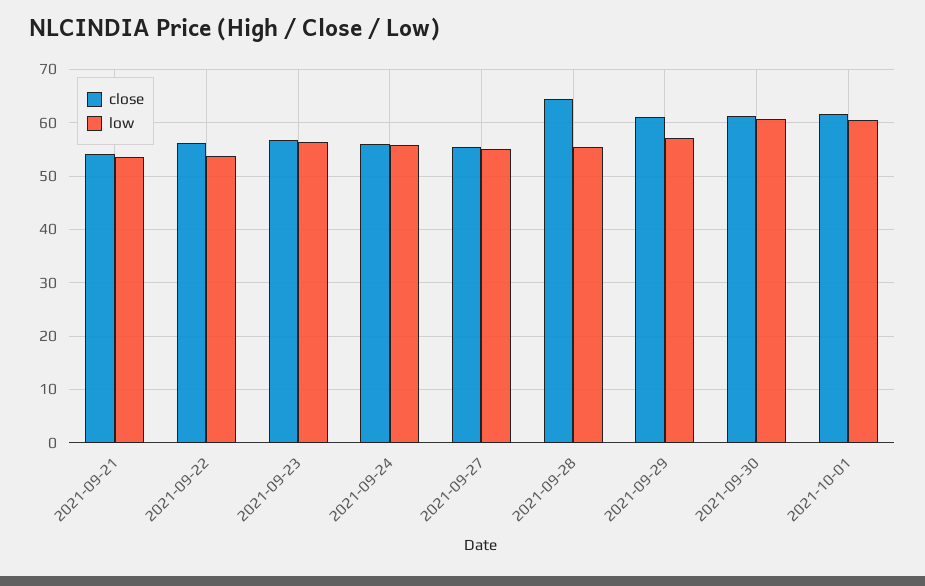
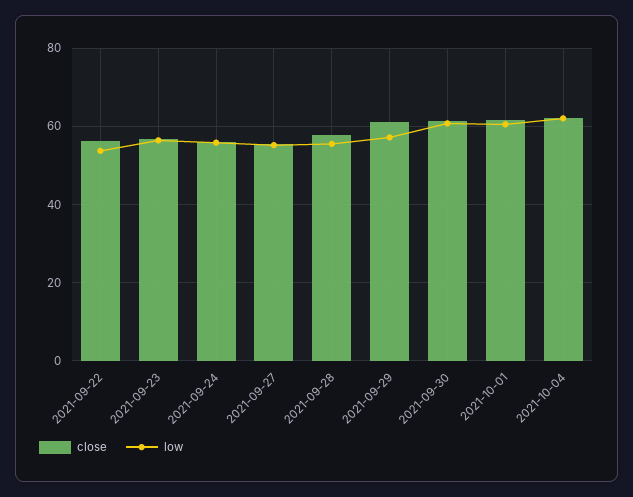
close, 2021-09-21: 54 -> none
low, 2021-09-21: 54 -> none
close, 2021-09-28: 64 -> 58
close, 2021-10-04: none -> 62
low, 2021-10-04: none -> 62

